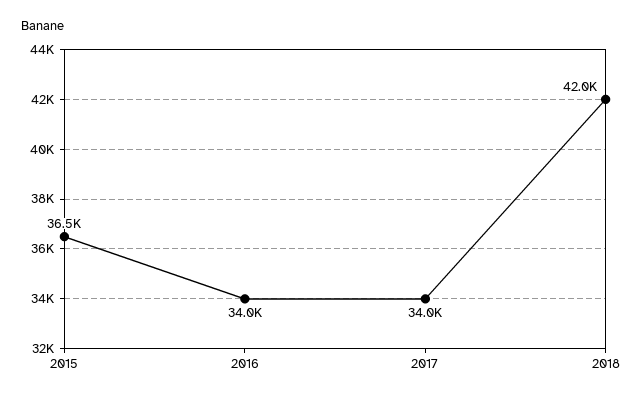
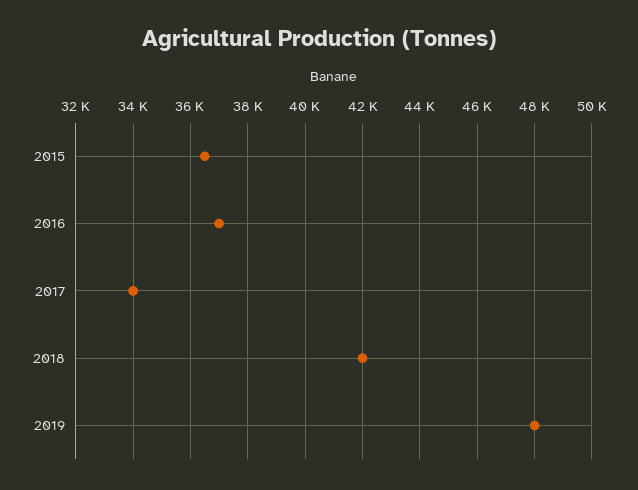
2016: 34000 -> 37000
2019: none -> 48000

